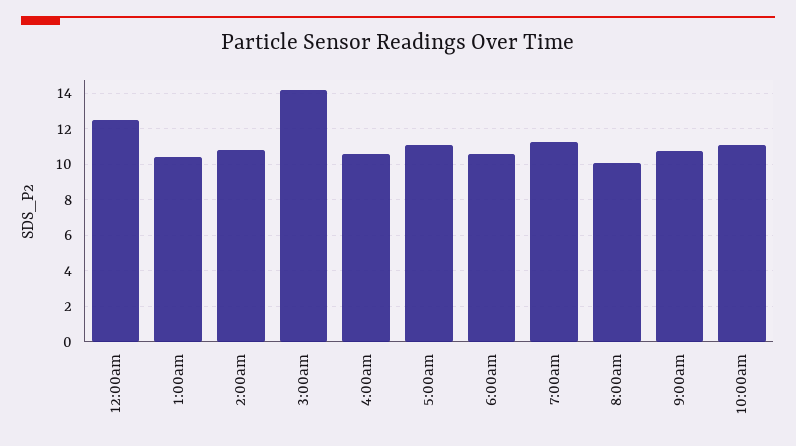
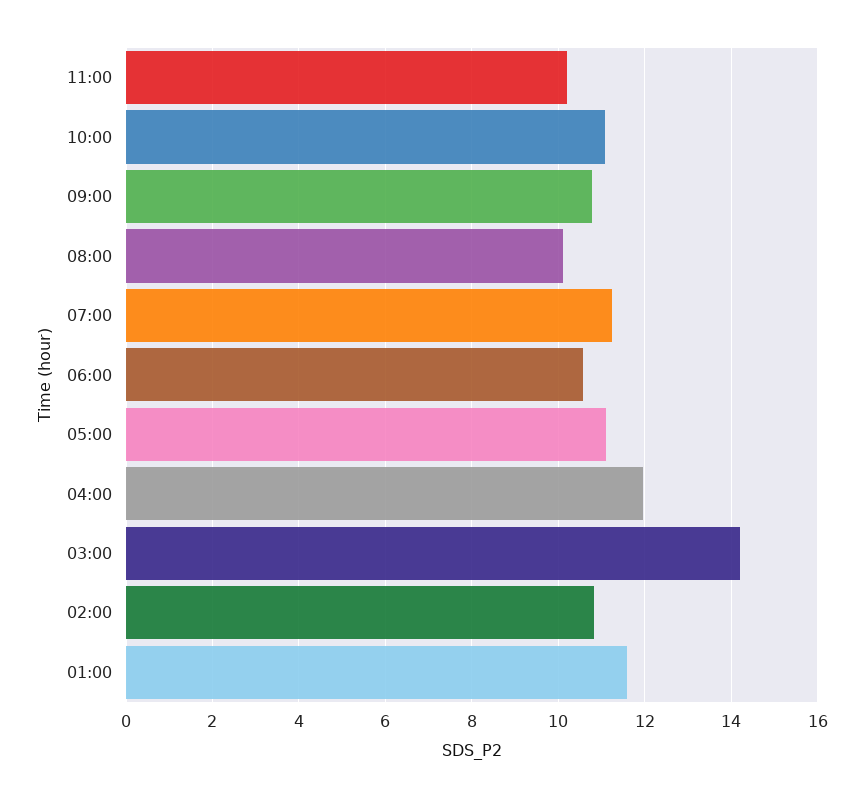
12:00am: 12.5 -> none
1:00am: 10.5 -> 11.6
4:00am: 10.5 -> 12
11:00: none -> 10.2

